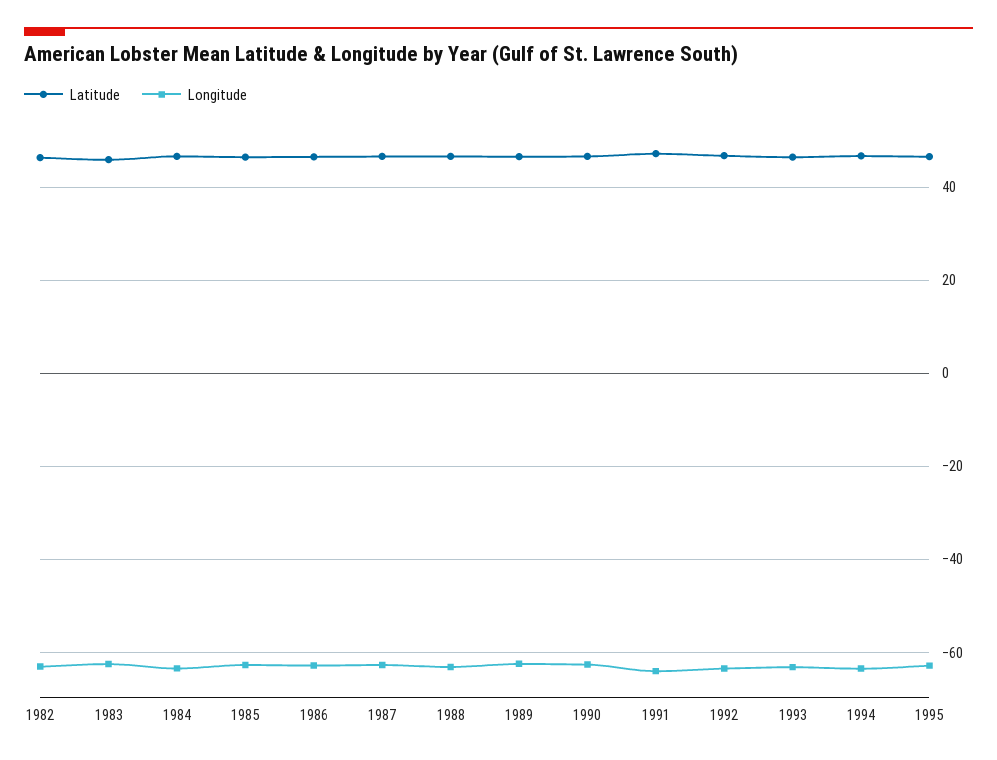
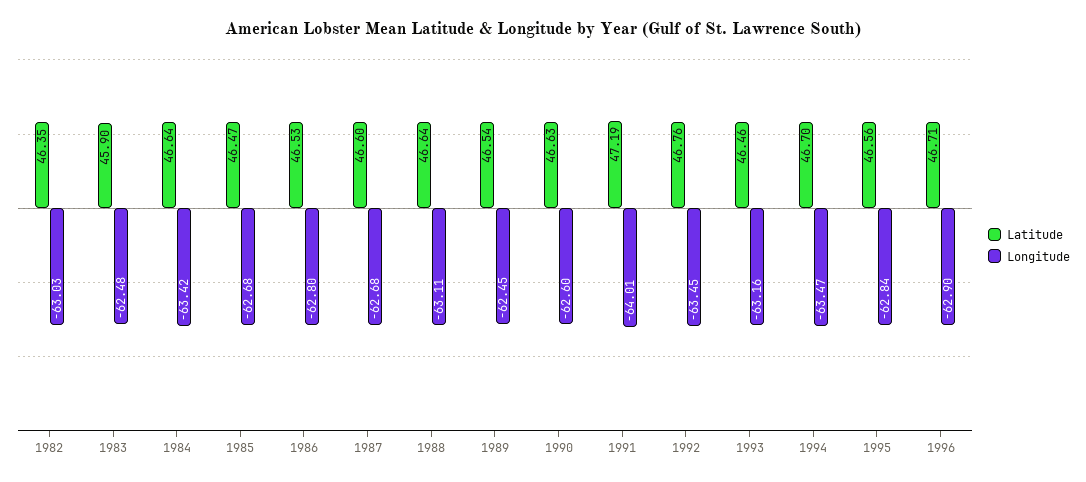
Latitude, 1996: none -> 46.71
Longitude, 1996: none -> -62.9

